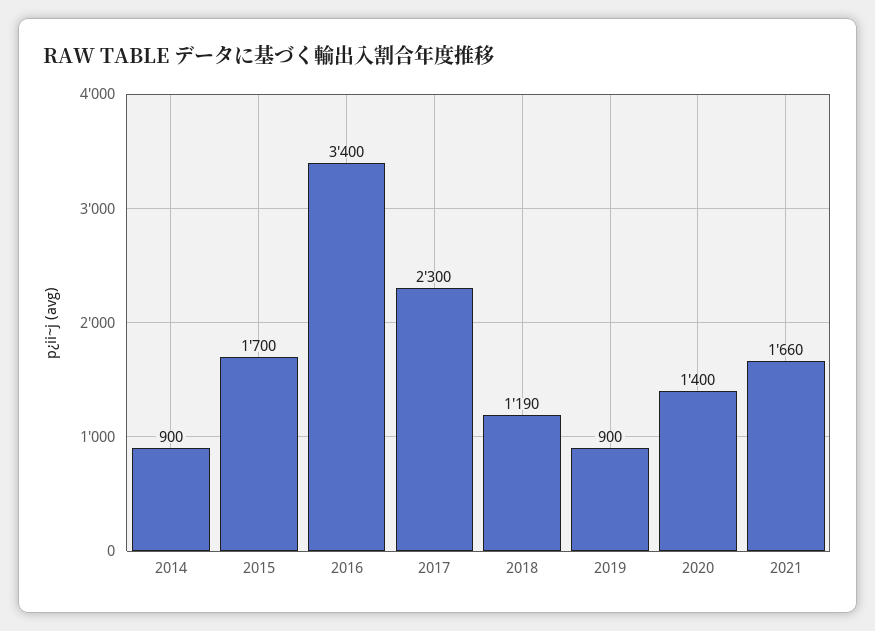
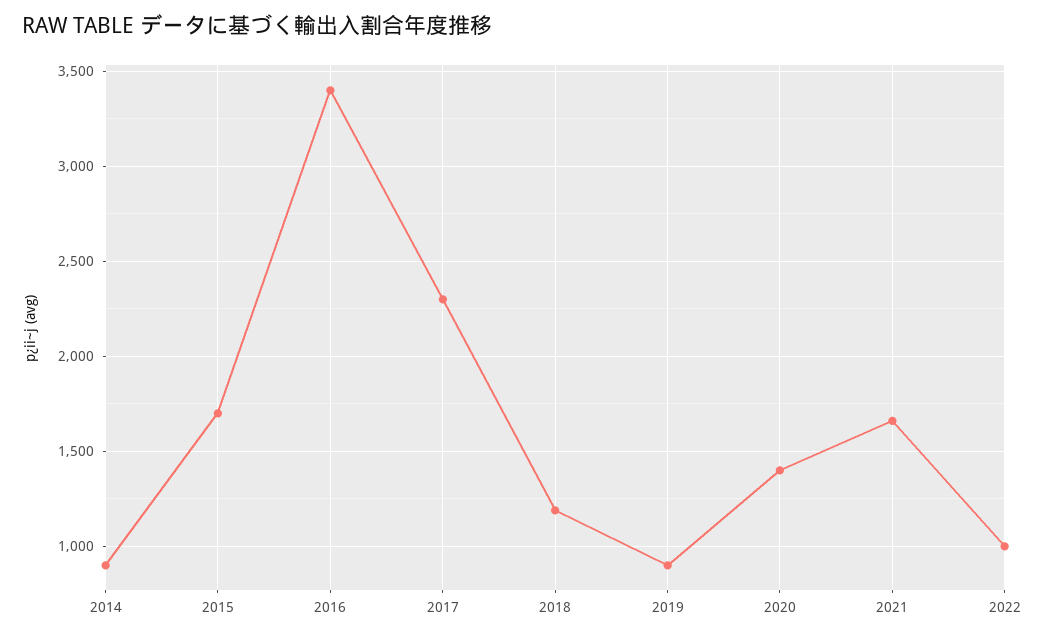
2022: none -> 1000

